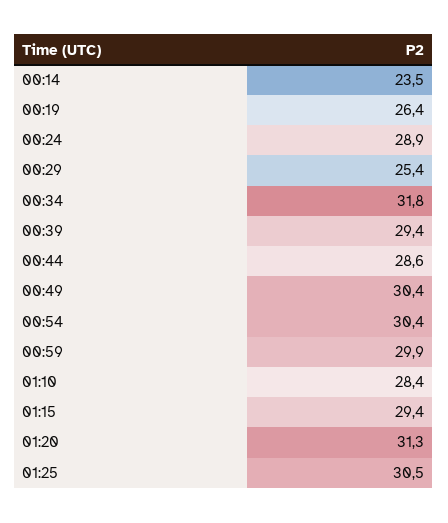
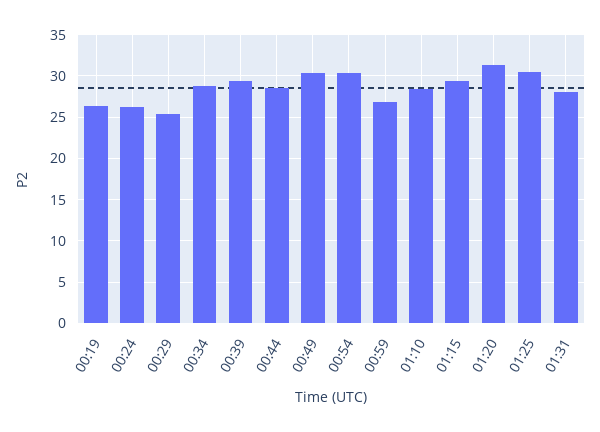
00:14: 23.5 -> none
00:24: 28.9 -> 26
00:34: 31.8 -> 29
00:59: 29.9 -> 27
01:31: none -> 28

